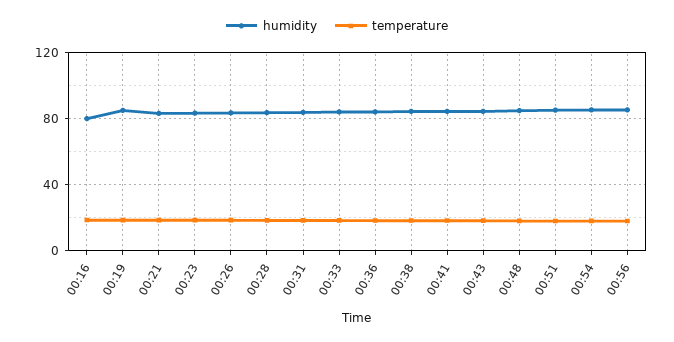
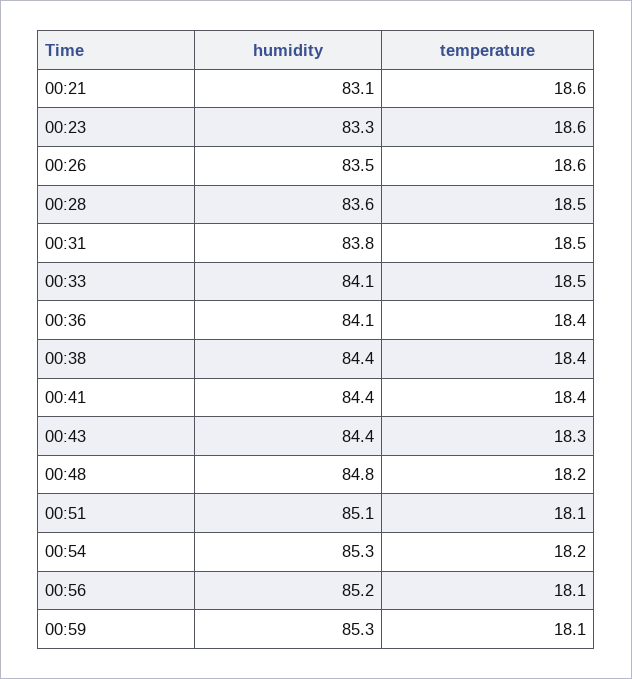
humidity, 00:16: 80 -> none
temperature, 00:16: 20 -> none
humidity, 00:19: 85 -> none
temperature, 00:19: 20 -> none
humidity, 00:59: none -> 85.3
temperature, 00:59: none -> 18.1

